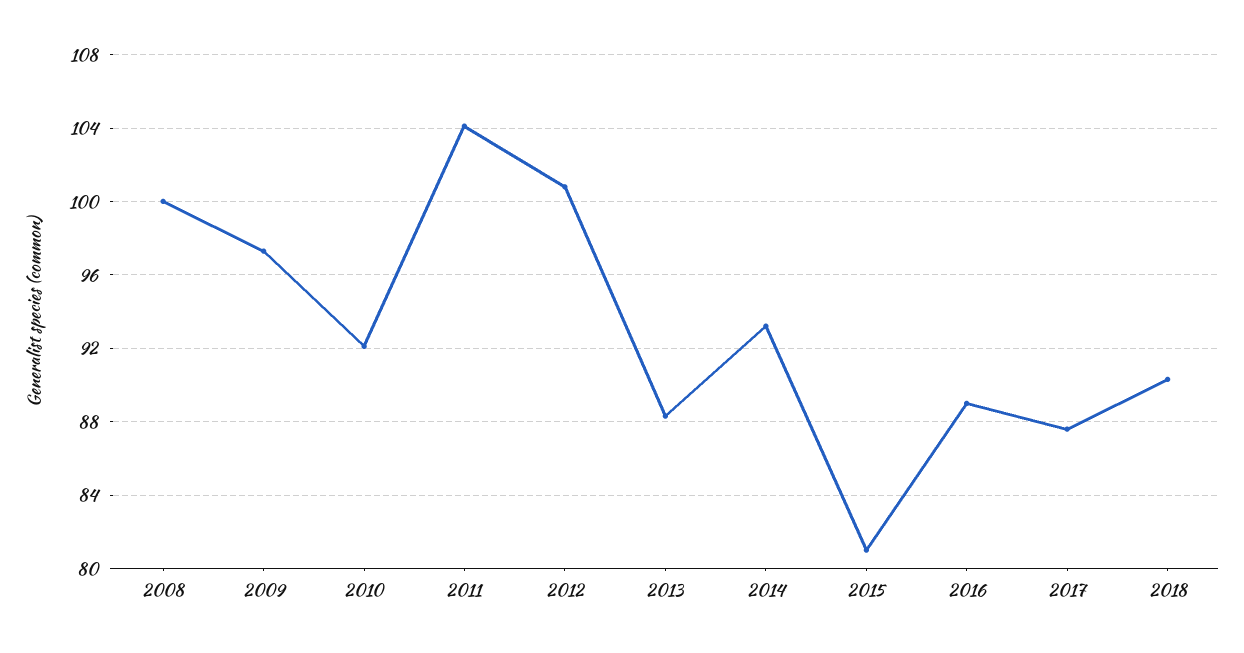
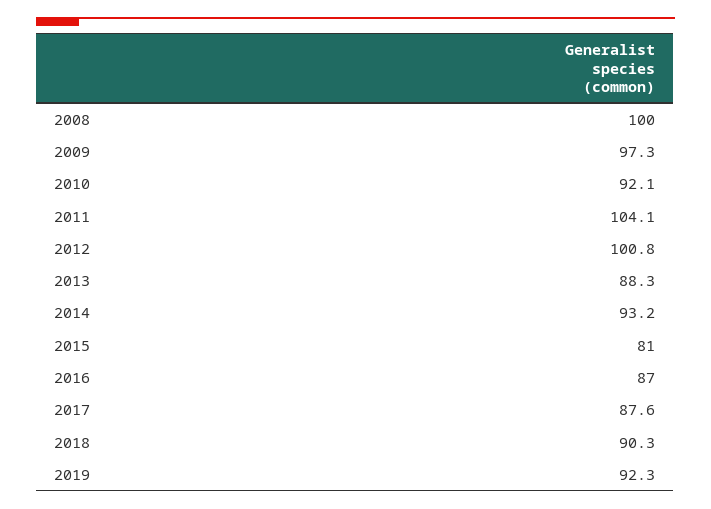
2016: 89 -> 87
2019: none -> 92.3

